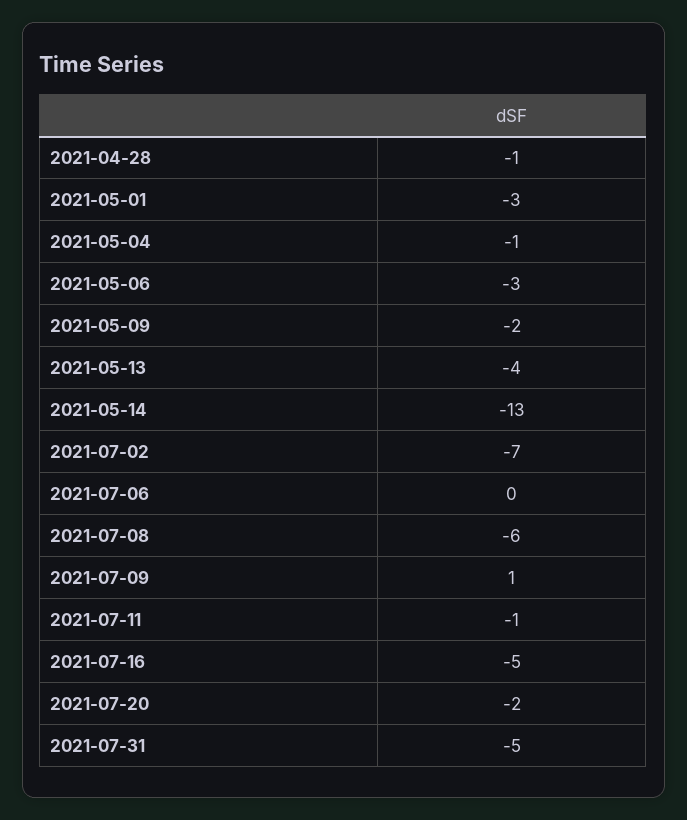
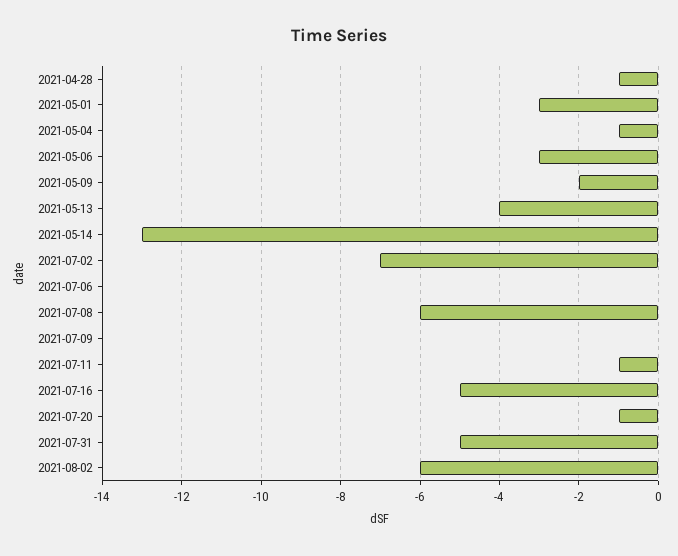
2021-07-09: 1 -> 0
2021-07-20: -2 -> -1
2021-08-02: none -> -6

